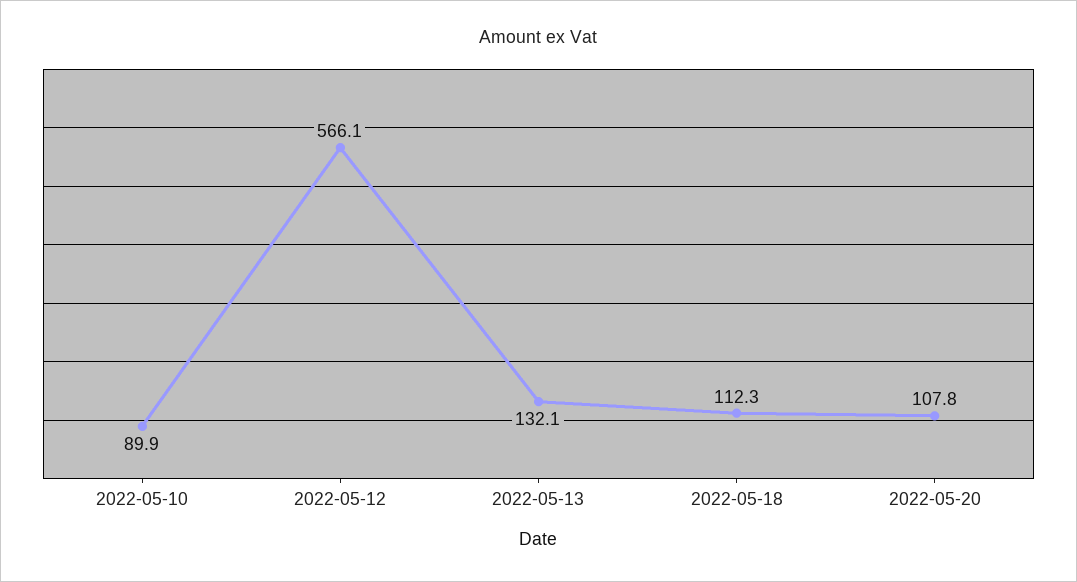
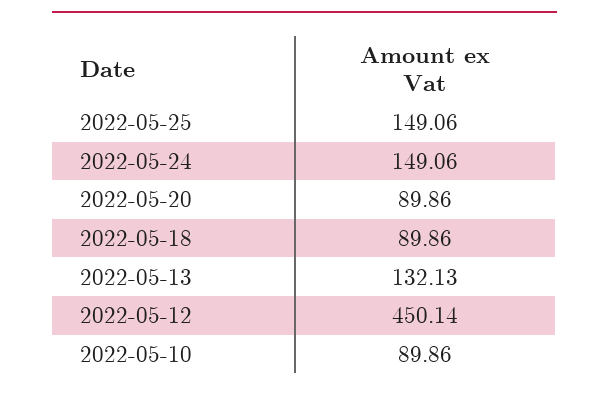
2022-05-12: 566.1 -> 450.14
2022-05-18: 112.3 -> 89.86
2022-05-20: 107.8 -> 89.86
2022-05-25: none -> 149.06
2022-05-24: none -> 149.06

